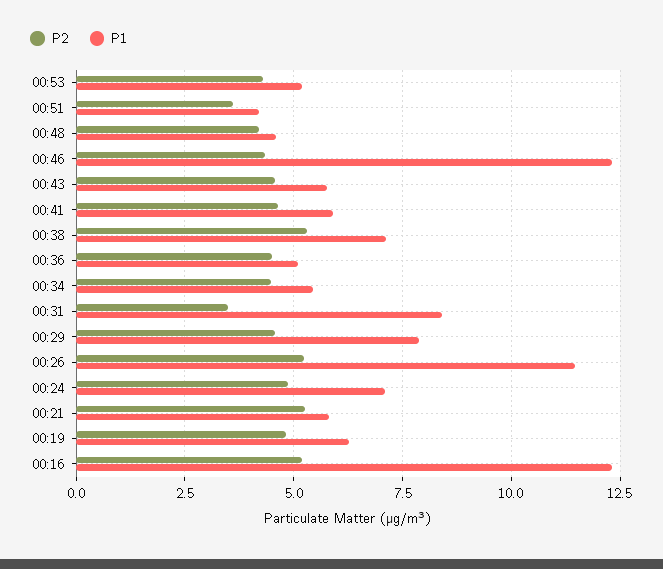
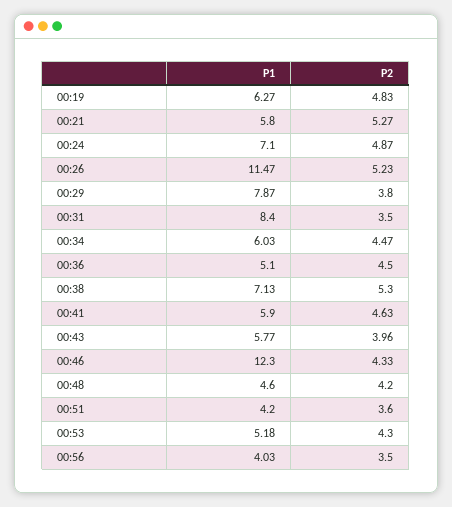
P2, 00:43: 4.5 -> 3.96
P1, 00:34: 5.5 -> 6.03
P2, 00:29: 4.5 -> 3.8
P2, 00:16: 5.25 -> none
P1, 00:16: 12.25 -> none
P1, 00:56: none -> 4.03
P2, 00:56: none -> 3.5

